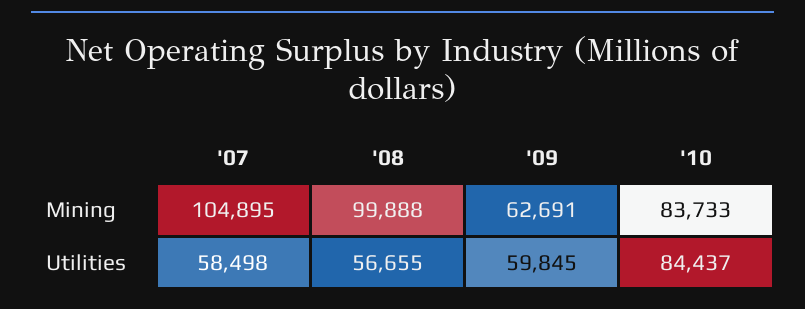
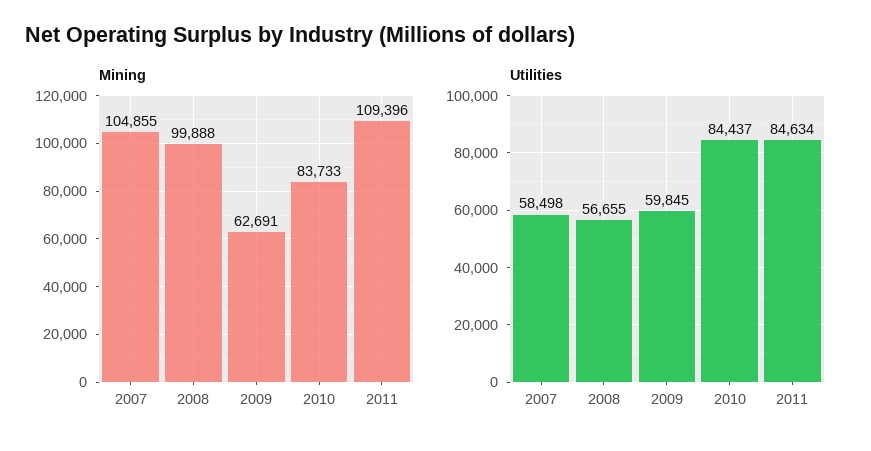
Mining, '07: 104895 -> 104855
Mining, 2011: none -> 109396
Utilities, 2011: none -> 84634

